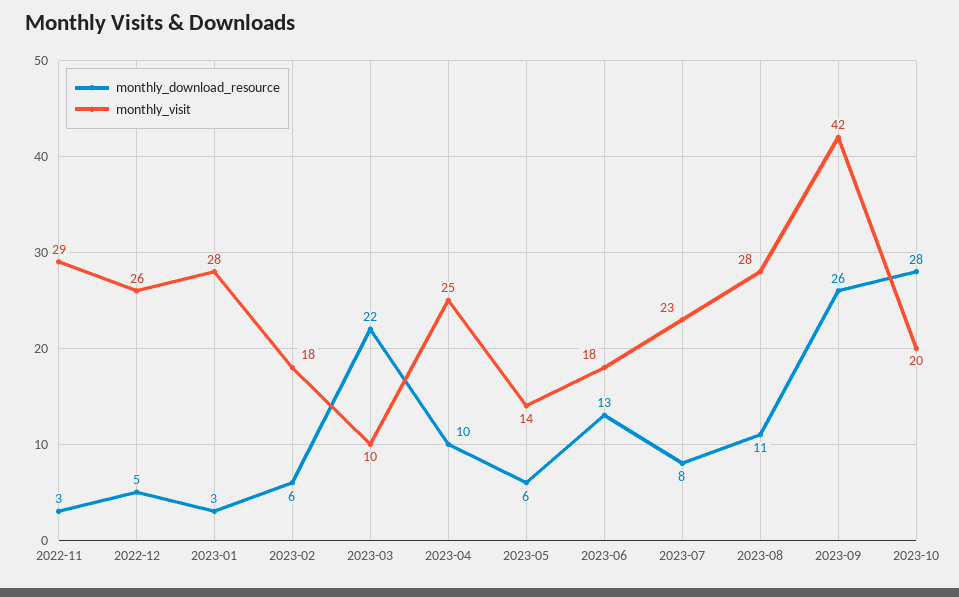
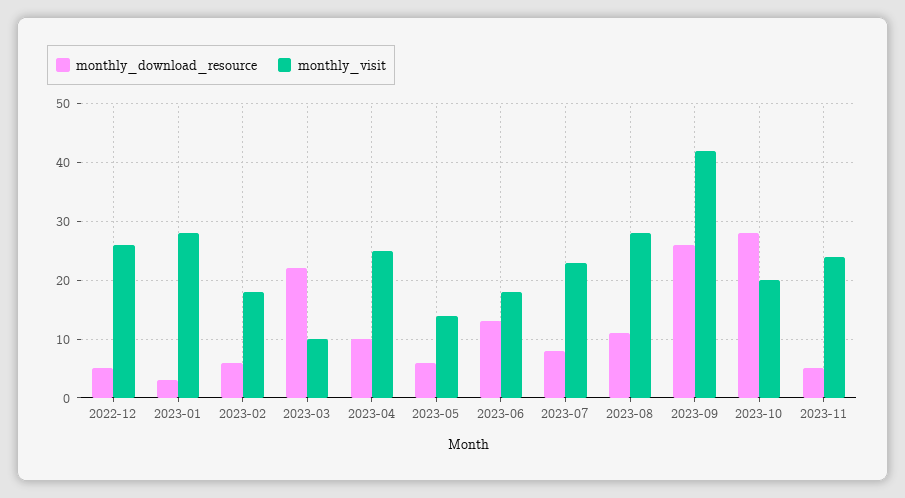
monthly_download_resource, 2022-11: 3 -> none
monthly_visit, 2022-11: 29 -> none
monthly_download_resource, 2023-11: none -> 5
monthly_visit, 2023-11: none -> 25

